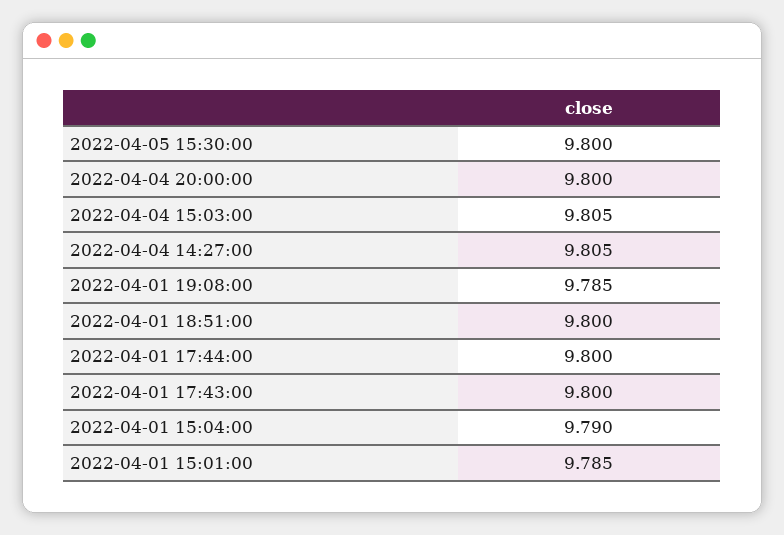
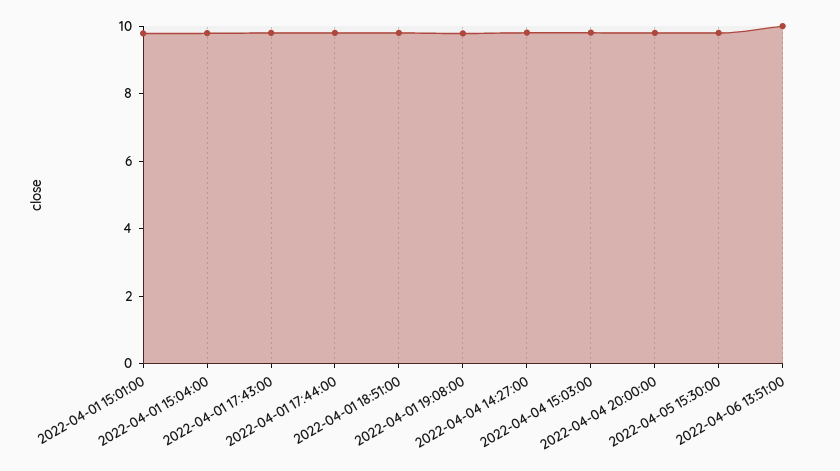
2022-04-06 13:51:00: none -> 10

